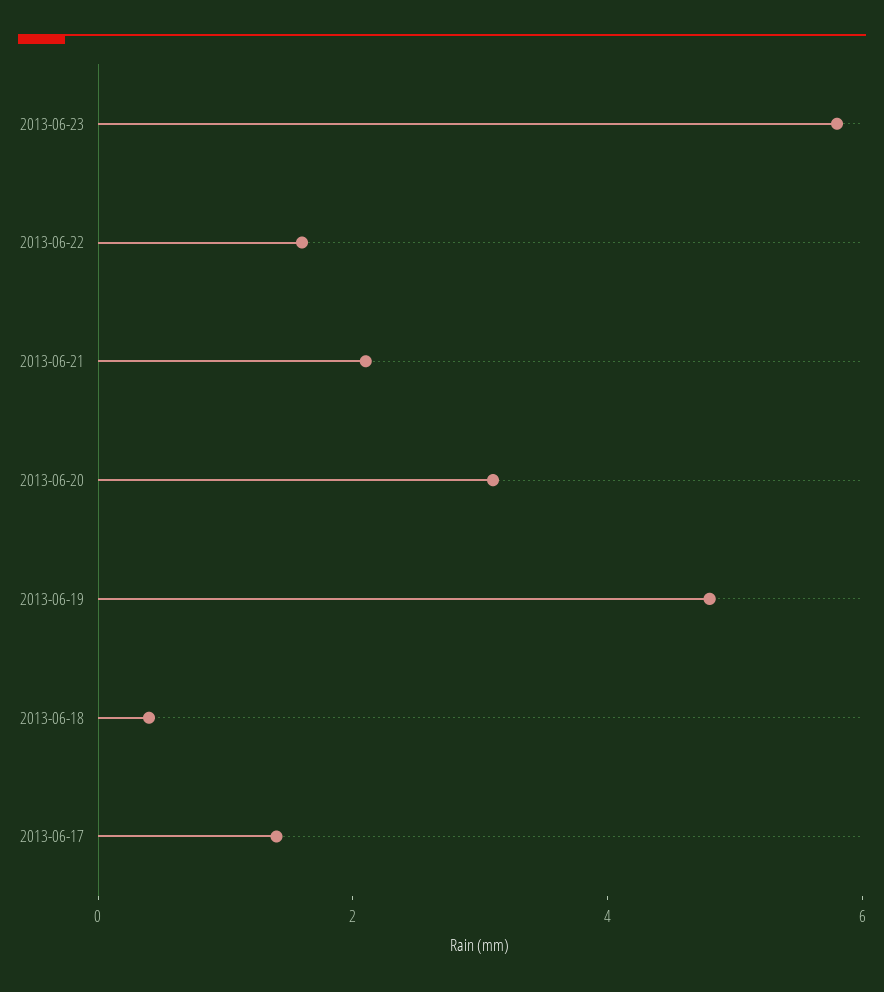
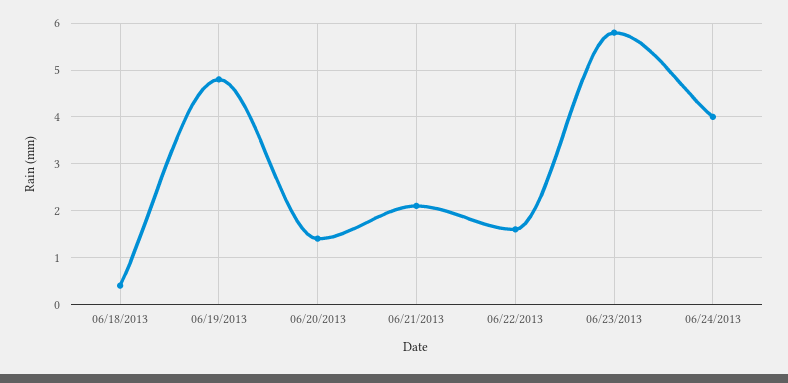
2013-06-20: 3 -> 1.5
2013-06-17: 1.5 -> none
06/24/2013: none -> 4

